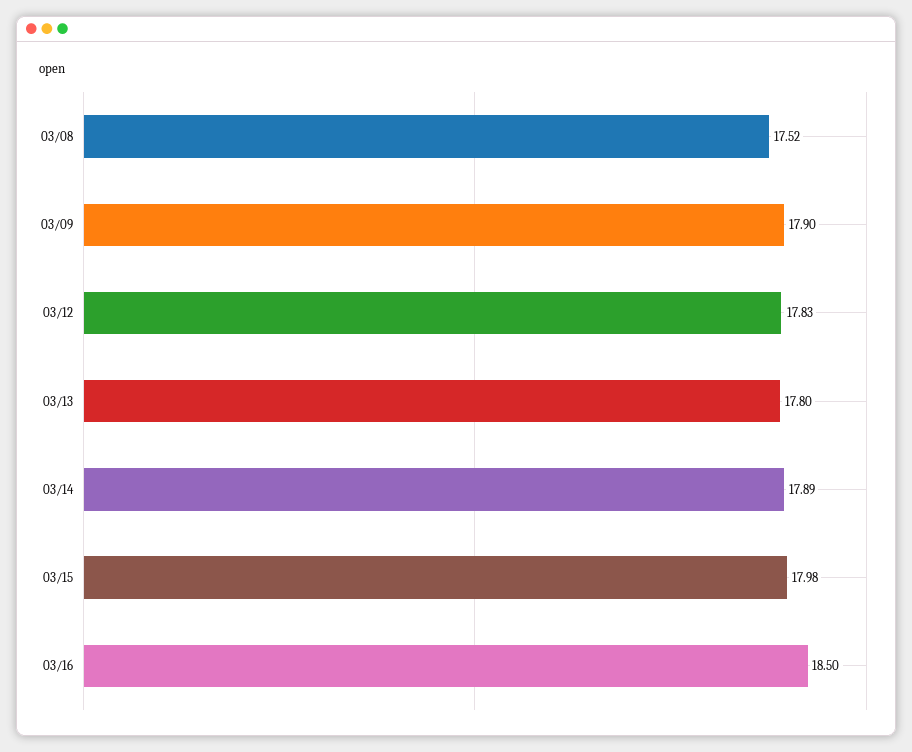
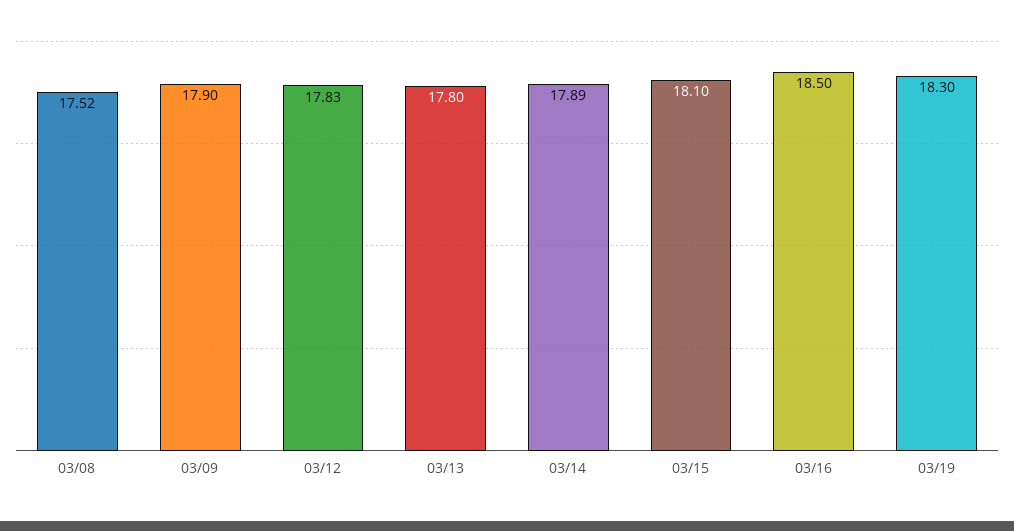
03/15: 17.98 -> 18.1
03/19: none -> 18.3

